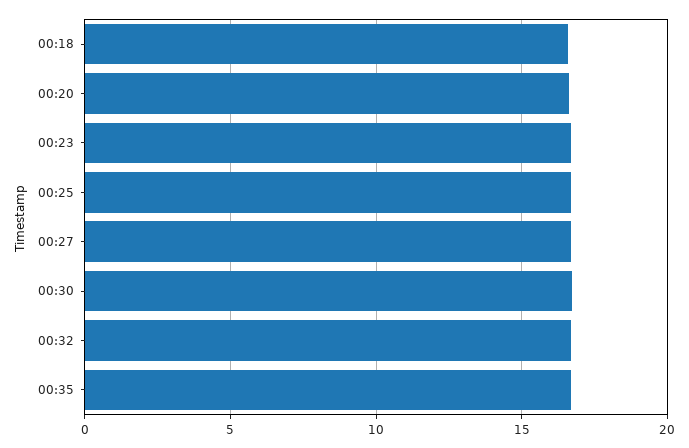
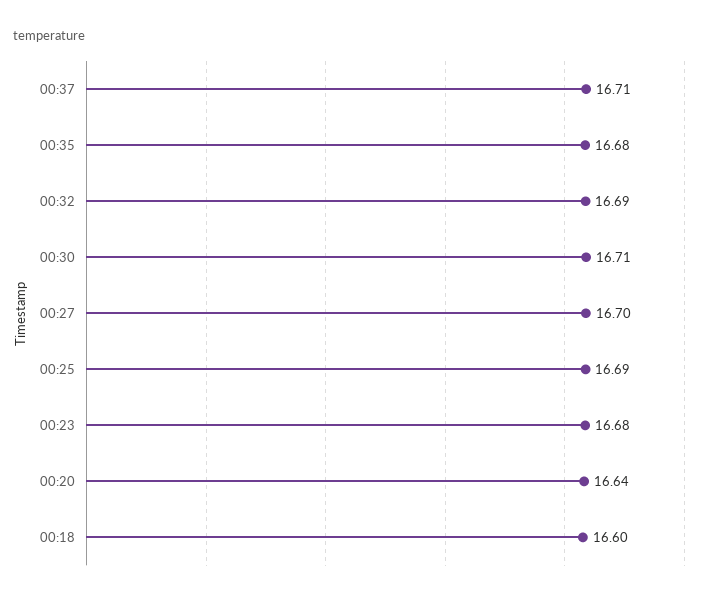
00:37: none -> 16.71

